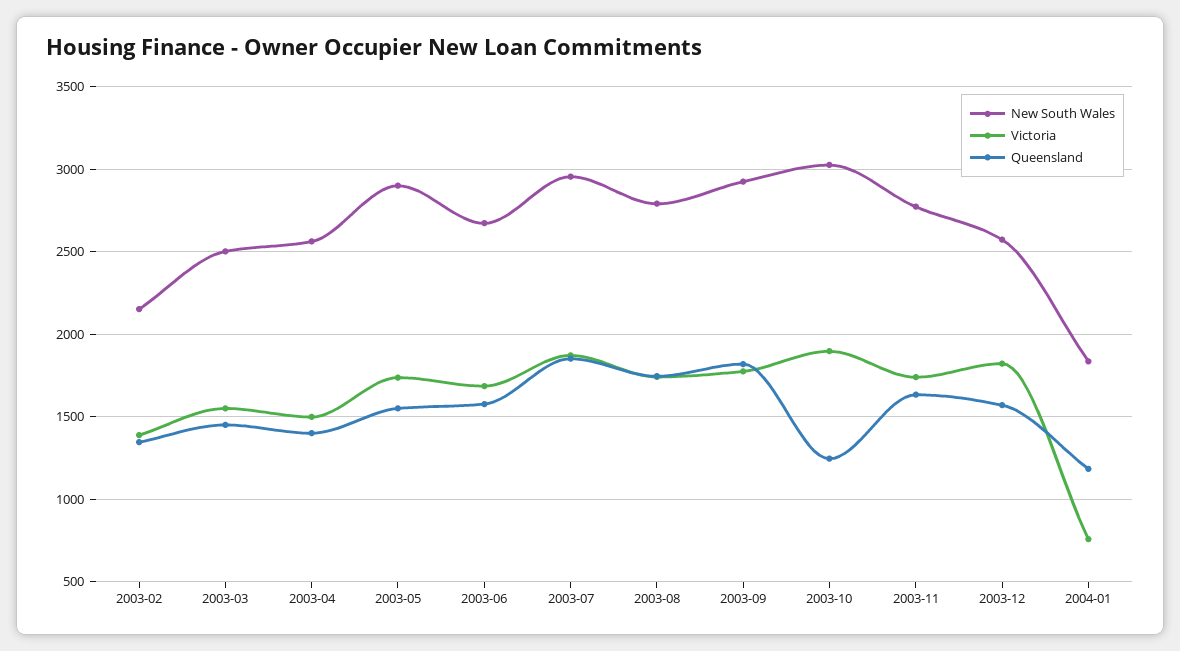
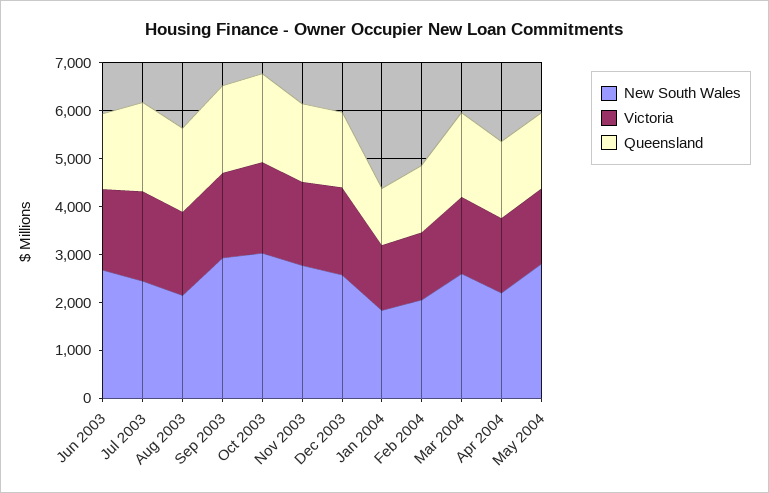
New South Wales, 2003-02: 2150 -> none
Victoria, 2003-02: 1400 -> none
Queensland, 2003-02: 1350 -> none
New South Wales, 2003-03: 2500 -> none
Victoria, 2003-03: 1550 -> none
Queensland, 2003-03: 1450 -> none
New South Wales, 2003-04: 2550 -> none
Victoria, 2003-04: 1500 -> none
Queensland, 2003-04: 1400 -> none
New South Wales, 2003-05: 2900 -> none
Victoria, 2003-05: 1750 -> none
Queensland, 2003-05: 1550 -> none
New South Wales, 2003-07: 2950 -> 2400
New South Wales, 2003-08: 2800 -> 2200
Queensland, 2003-10: 1250 -> 1800
Victoria, 2004-01: 750 -> 1400
New South Wales, Feb 2004: none -> 2000
Victoria, Feb 2004: none -> 1400
Queensland, Feb 2004: none -> 1400
New South Wales, Mar 2004: none -> 2600
Victoria, Mar 2004: none -> 1600
Queensland, Mar 2004: none -> 1800
New South Wales, Apr 2004: none -> 2200
Victoria, Apr 2004: none -> 1600
Queensland, Apr 2004: none -> 1600
New South Wales, May 2004: none -> 2800
Victoria, May 2004: none -> 1600
Queensland, May 2004: none -> 1600

